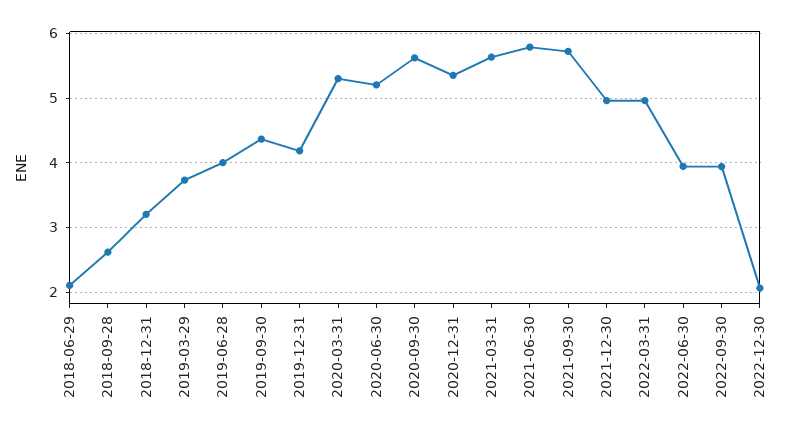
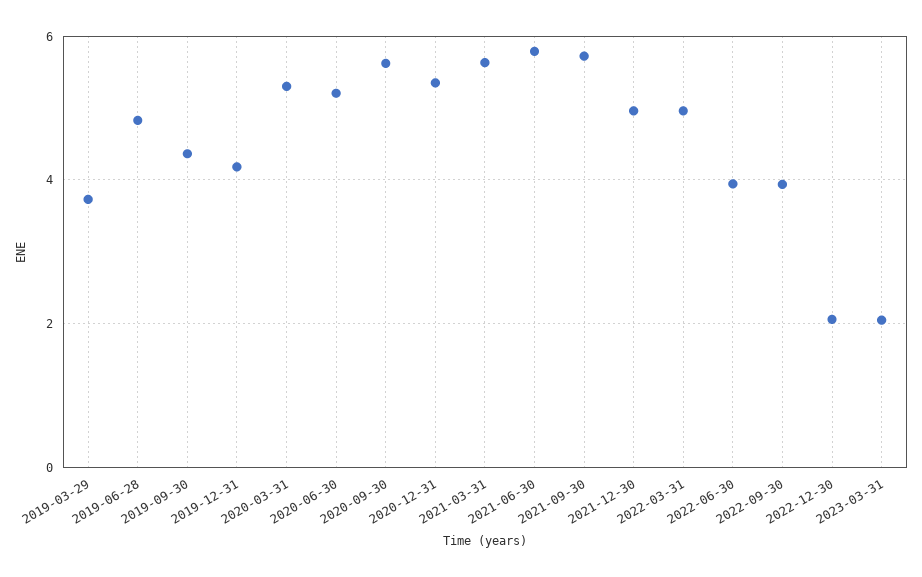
2018-06-29: 2.1 -> none
2018-09-28: 2.6 -> none
2018-12-31: 3.2 -> none
2019-06-28: 4 -> 4.8
2023-03-31: none -> 2

